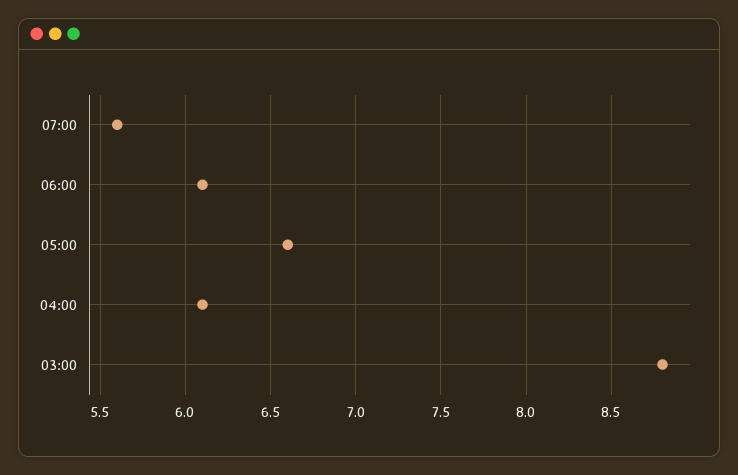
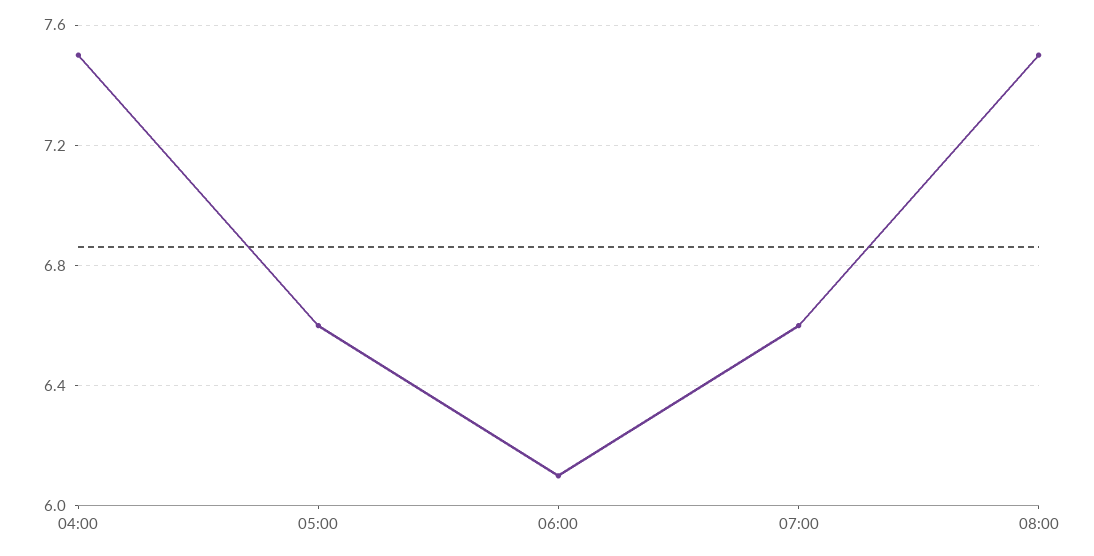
07:00: 5.6 -> 6.6
04:00: 6.1 -> 7.5
03:00: 8.8 -> none
08:00: none -> 7.5

